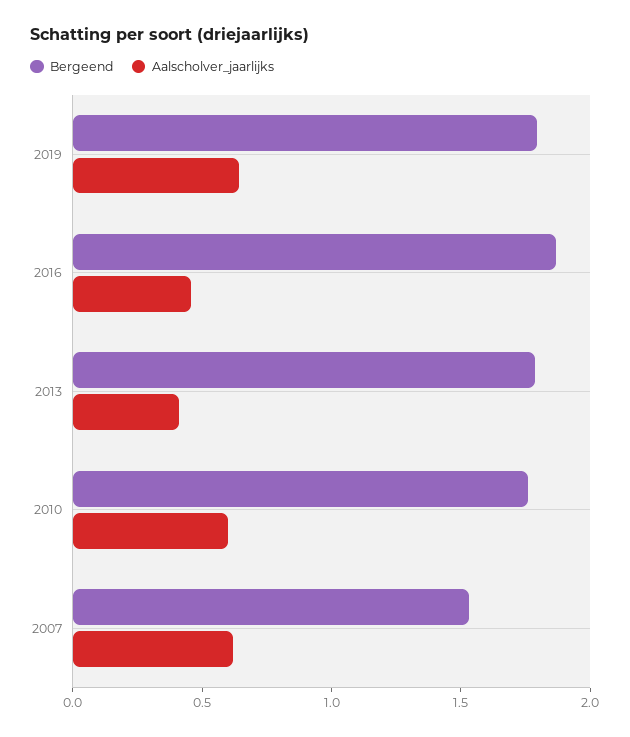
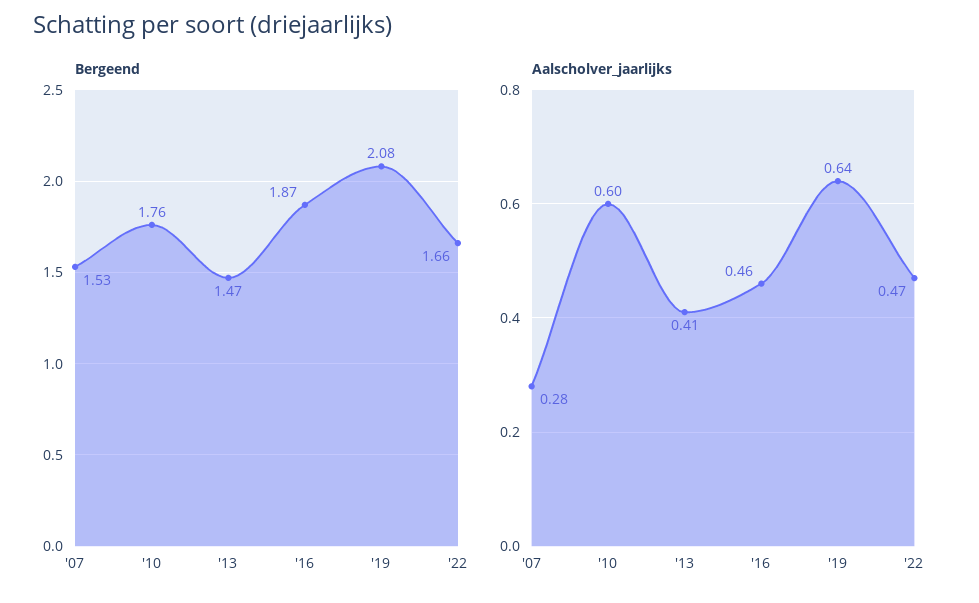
Bergeend, 2019: 1.8 -> 2.08
Bergeend, 2013: 1.8 -> 1.47
Aalscholver_jaarlijks, 2007: 0.6 -> 0.28
Bergeend, '22: none -> 1.66
Aalscholver_jaarlijks, '22: none -> 0.47

